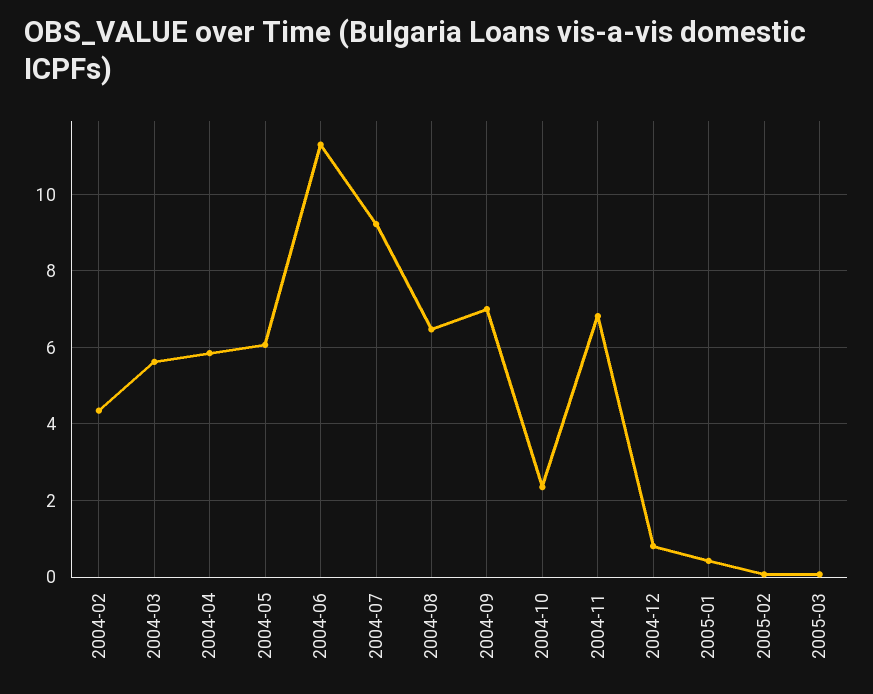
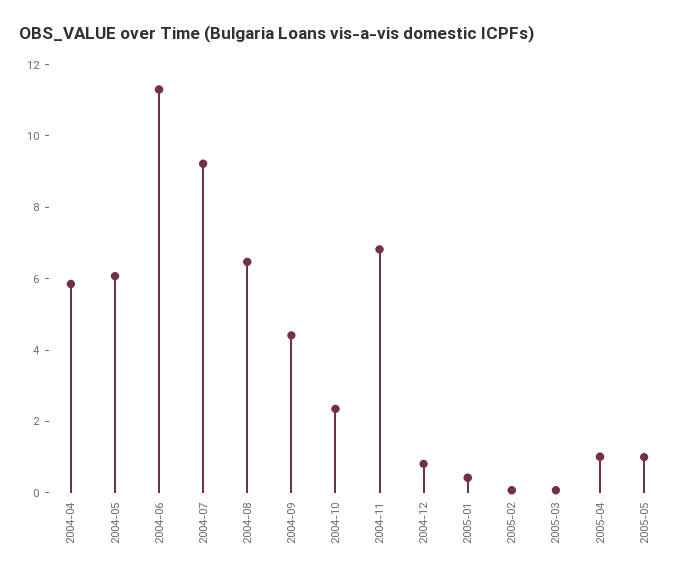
2004-02: 4.4 -> none
2004-03: 5.6 -> none
2004-09: 7 -> 4.5
2005-04: none -> 1
2005-05: none -> 1

